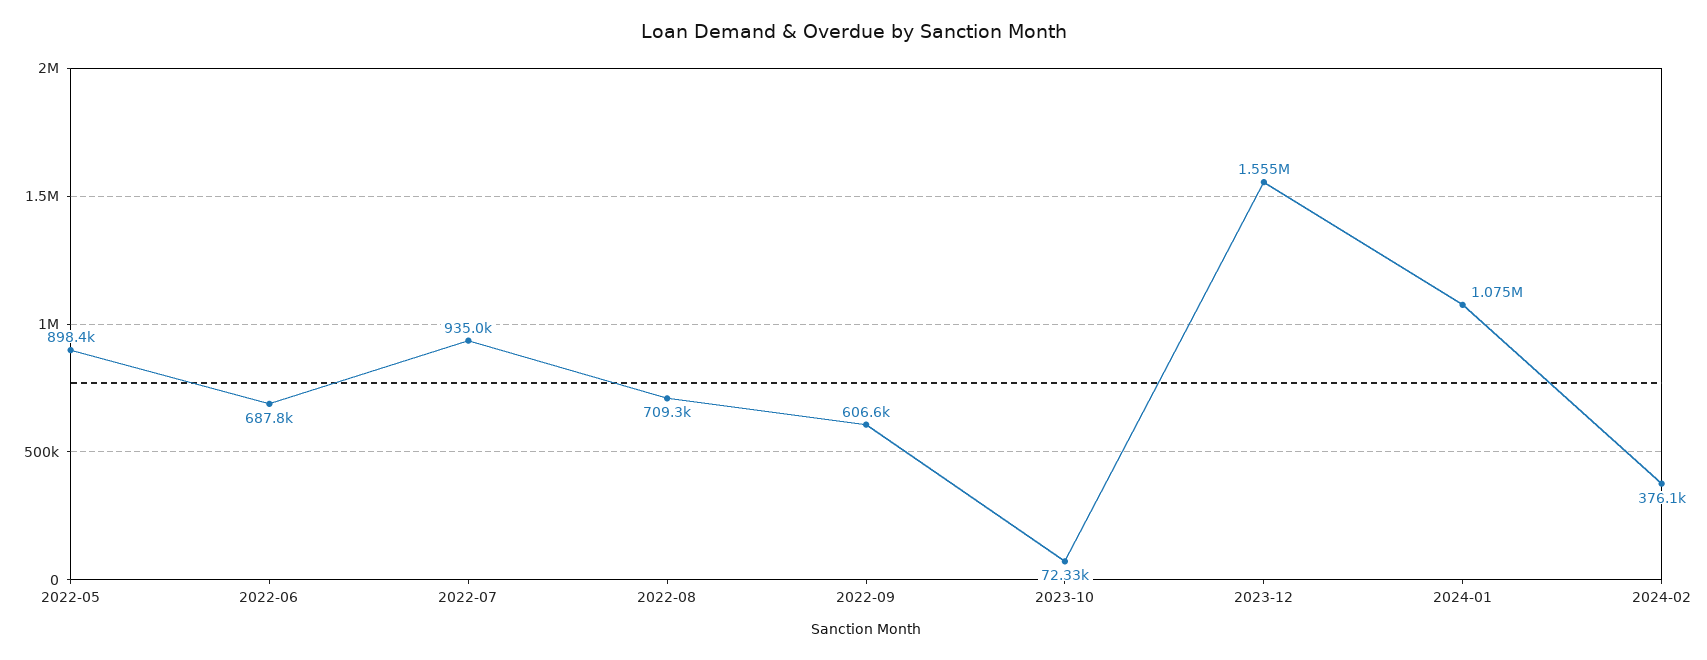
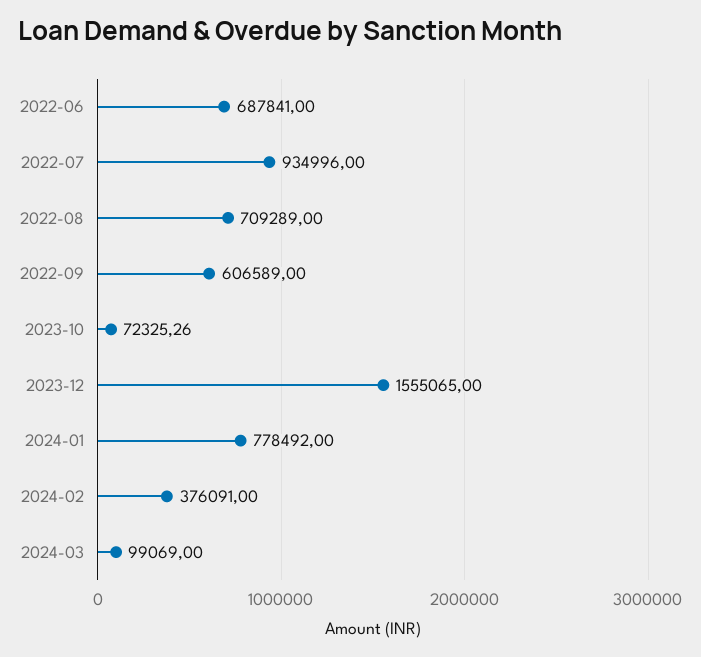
2022-05: 898400 -> none
2024-01: 1075000 -> 778492
2024-03: none -> 99069

